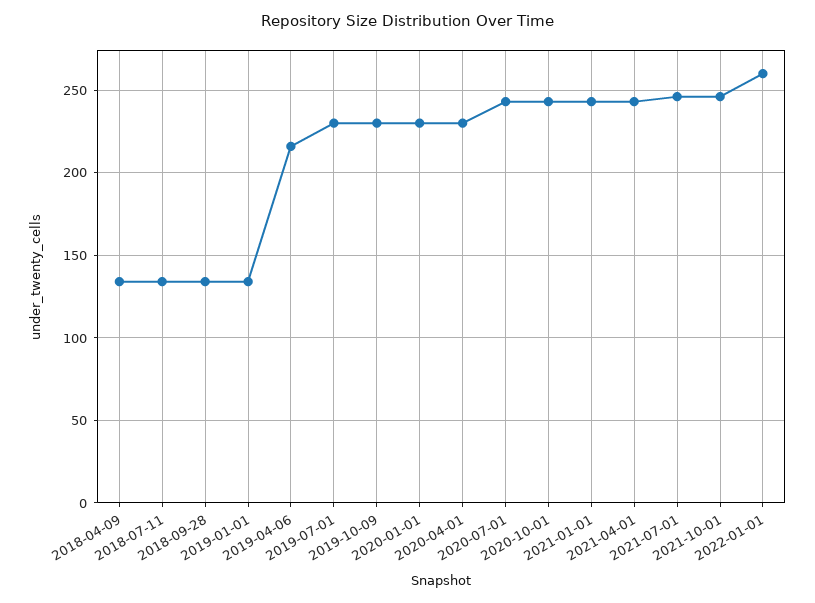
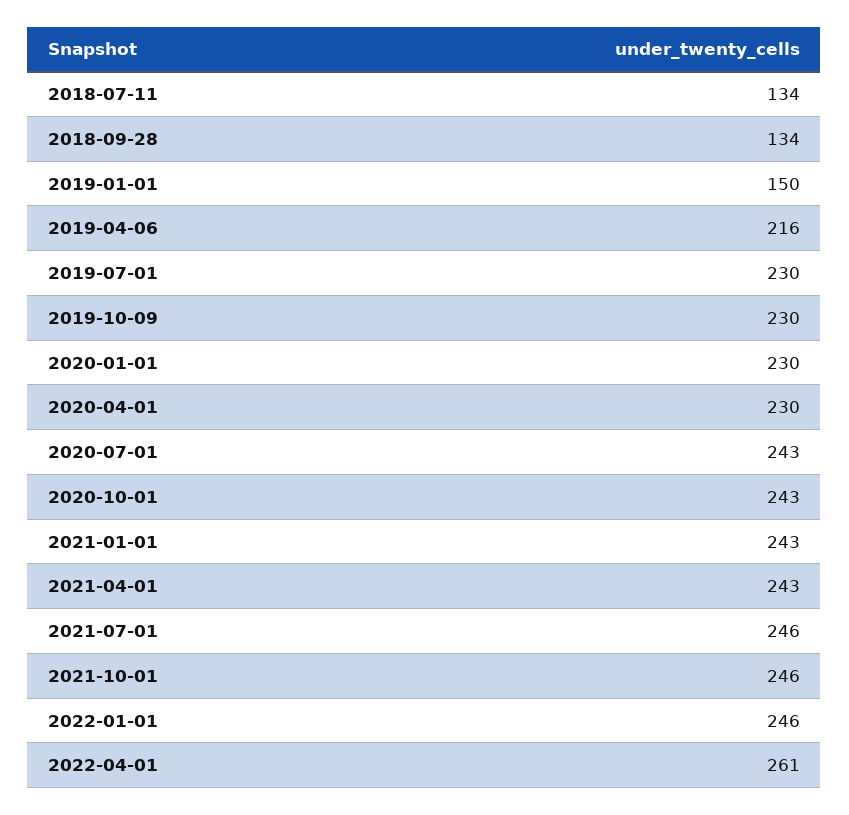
2018-04-09: 135 -> none
2019-01-01: 135 -> 150
2022-01-01: 260 -> 246
2022-04-01: none -> 261

